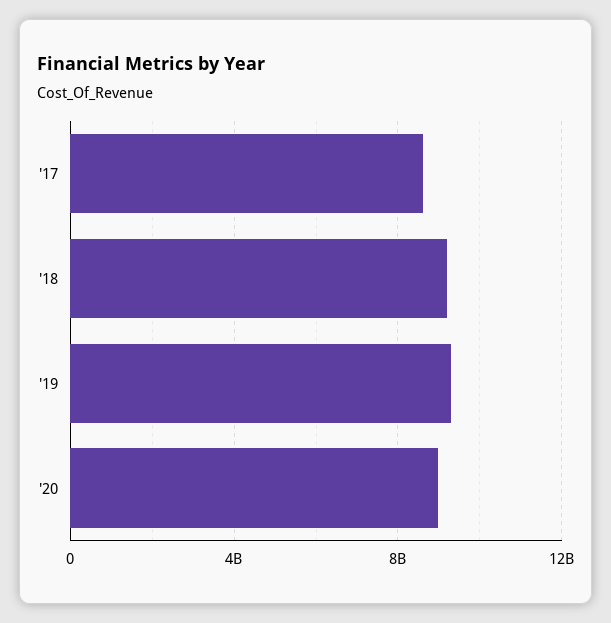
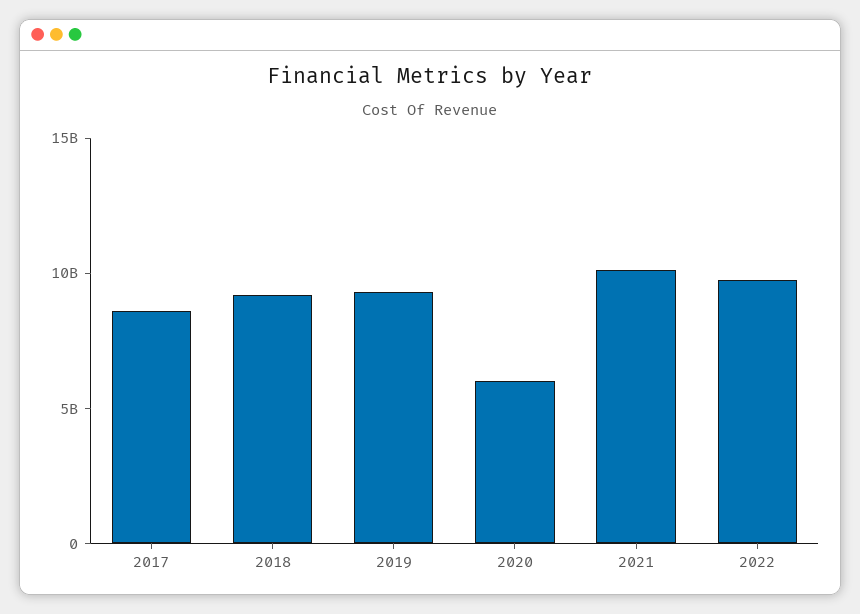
'20: 9000000000 -> 6000000000
2021: none -> 10000000000
2022: none -> 10000000000

